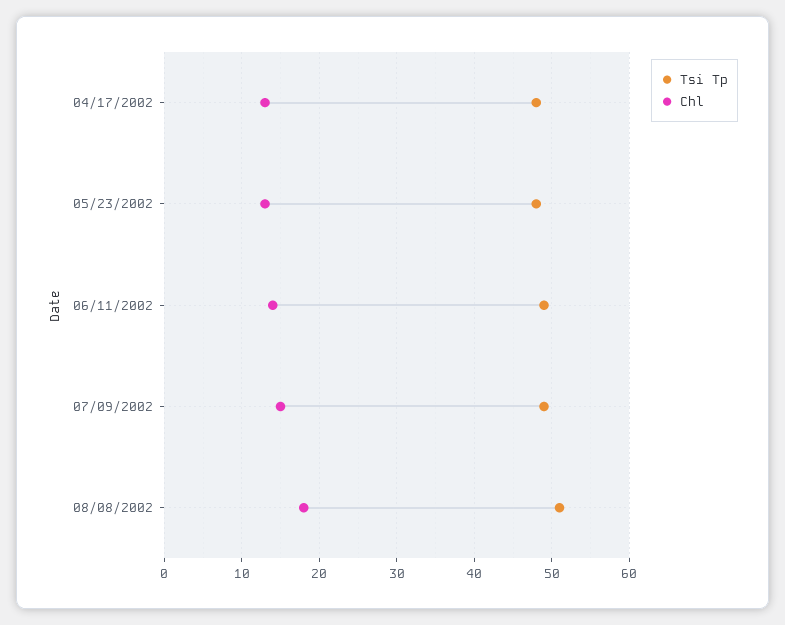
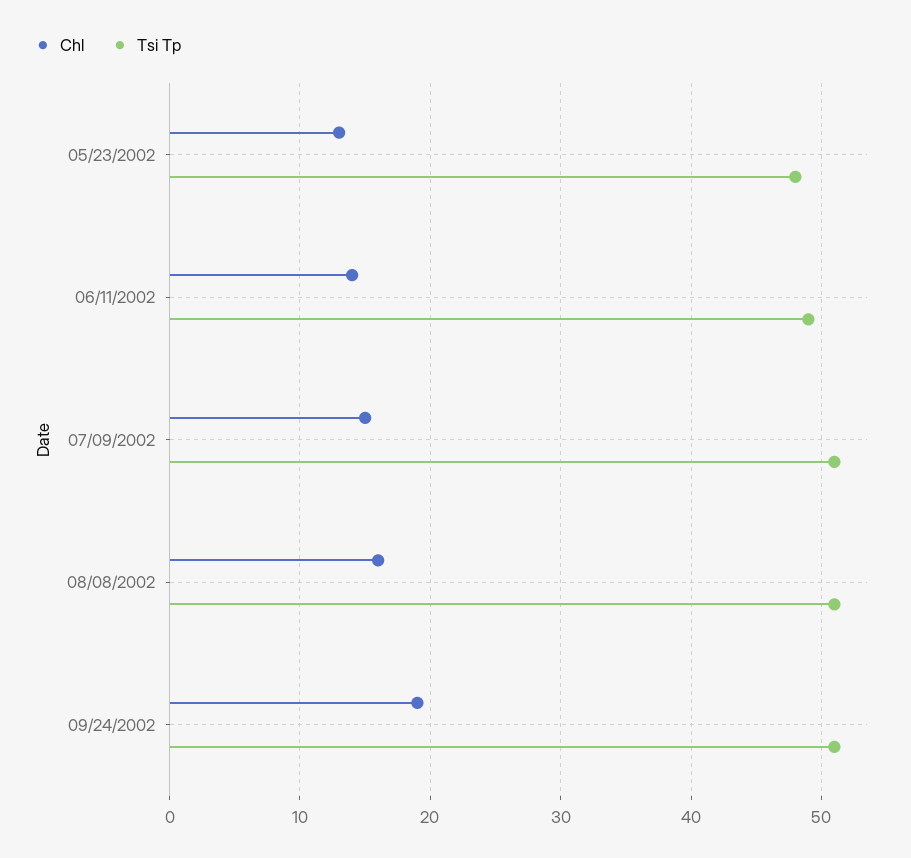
Tsi Tp, 04/17/2002: 48 -> none
Chl, 04/17/2002: 13 -> none
Tsi Tp, 07/09/2002: 49 -> 51
Chl, 08/08/2002: 18 -> 16
Chl, 09/24/2002: none -> 19
Tsi Tp, 09/24/2002: none -> 51

